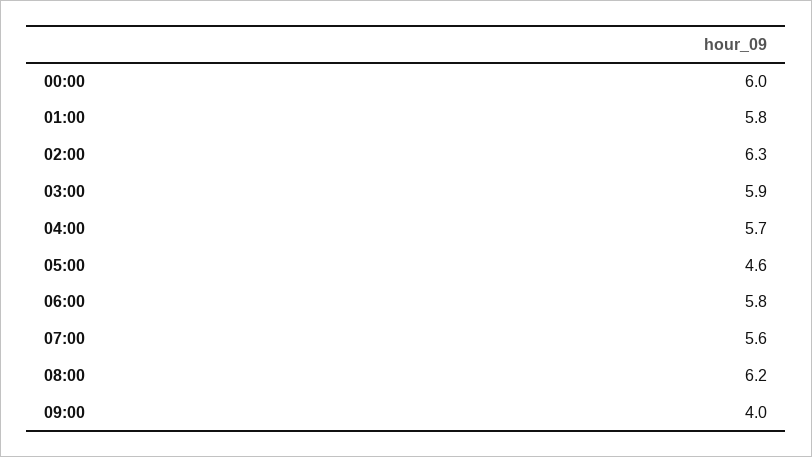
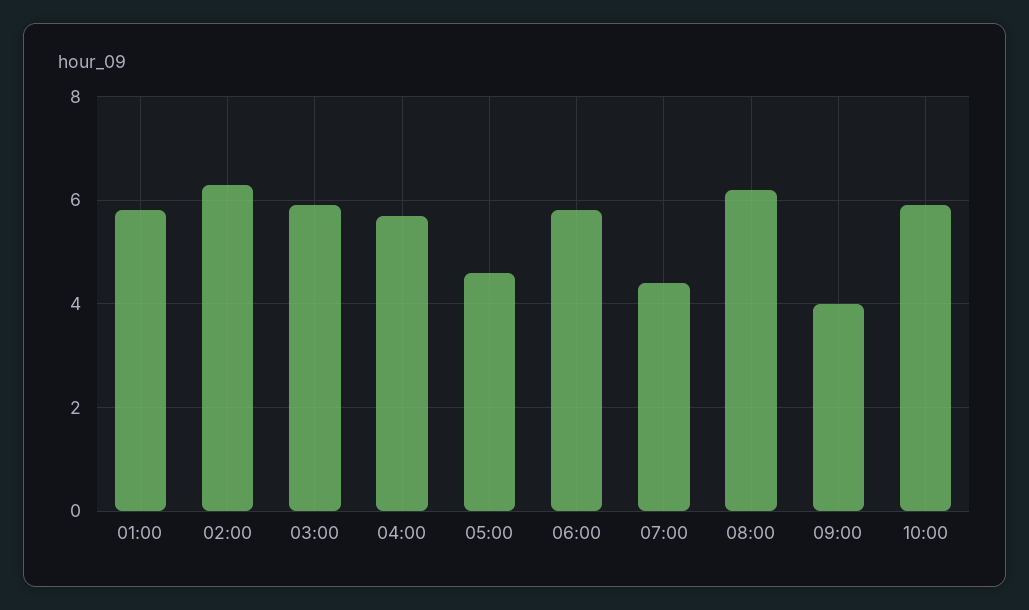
00:00: 6 -> none
07:00: 5.6 -> 4.5
10:00: none -> 6

